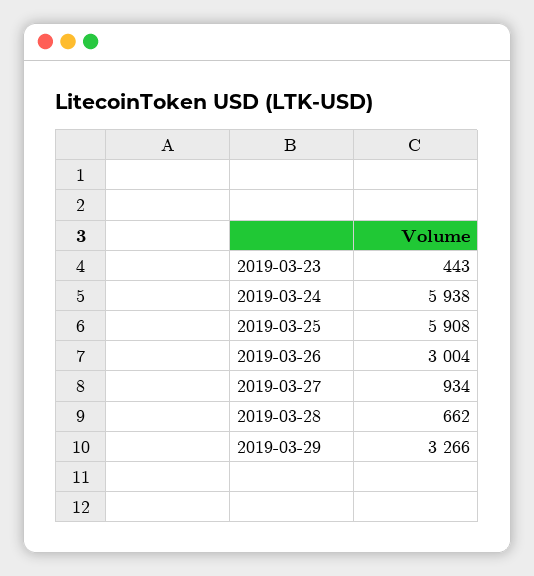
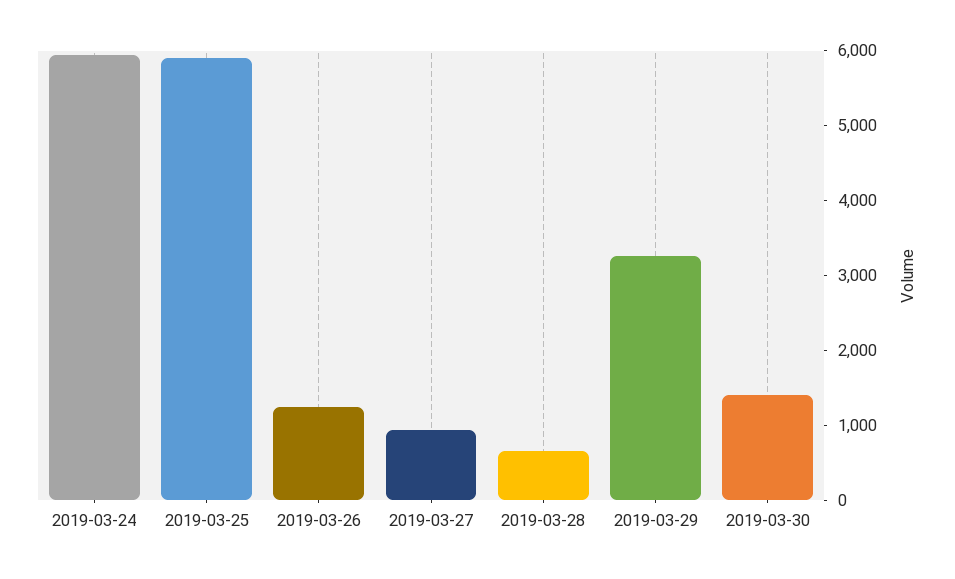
2019-03-23: 443 -> none
2019-03-26: 3004 -> 1200
2019-03-30: none -> 1400

